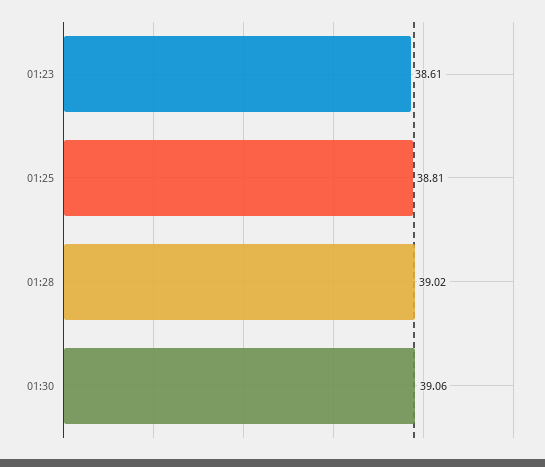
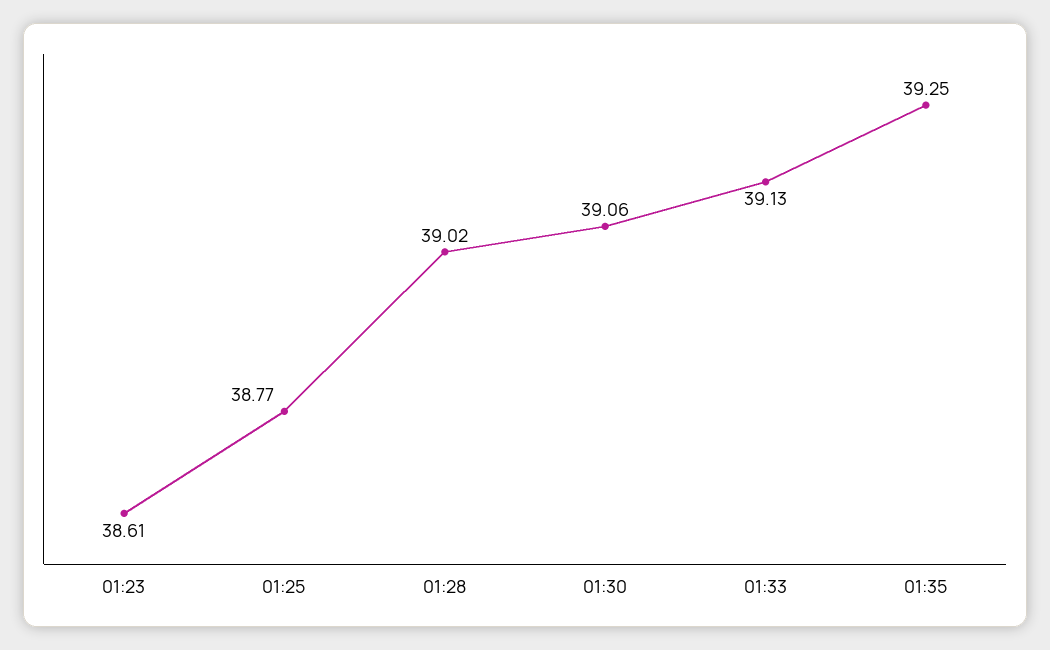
01:25: 38.81 -> 38.77
01:33: none -> 39.13
01:35: none -> 39.25

